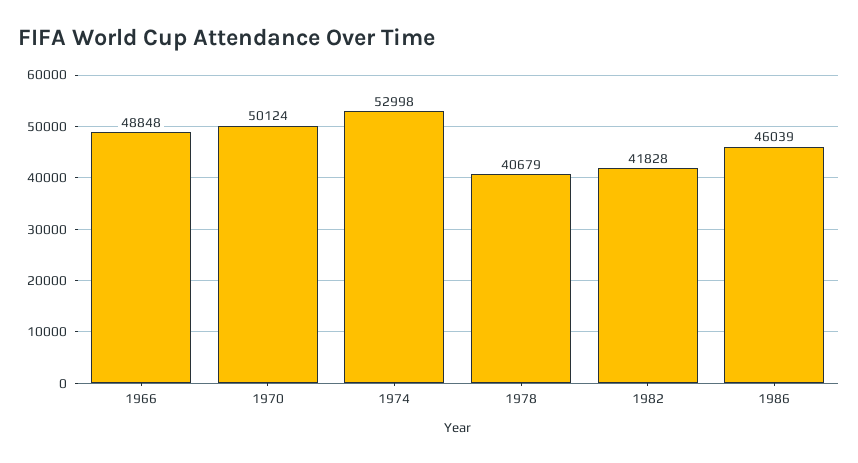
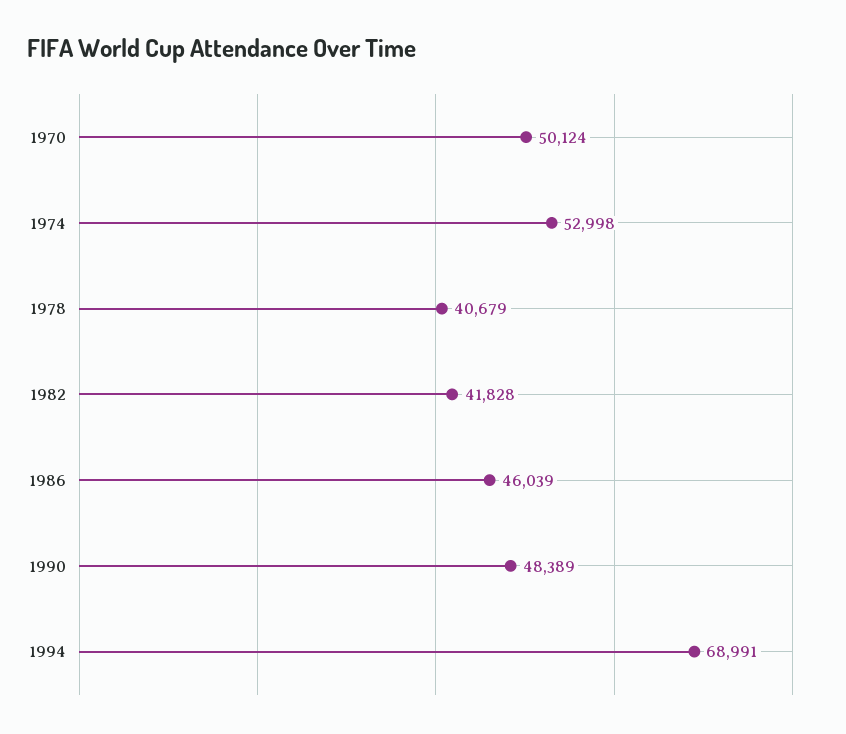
1966: 48848 -> none
1990: none -> 48389
1994: none -> 68991

